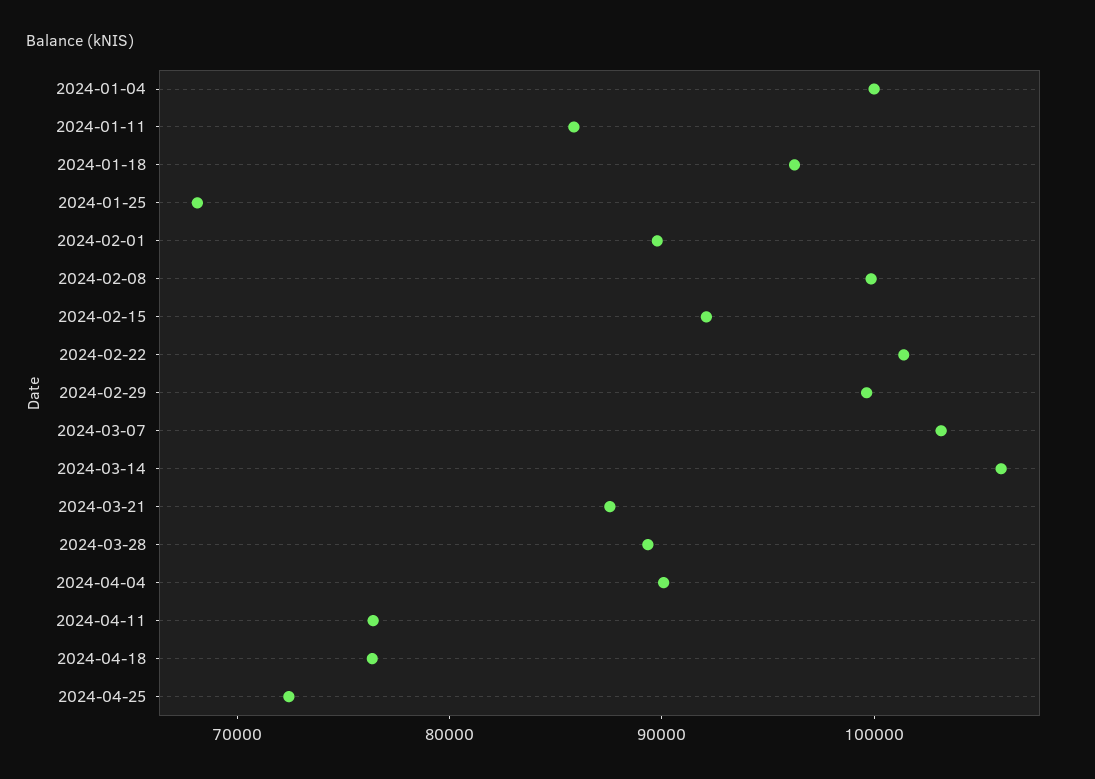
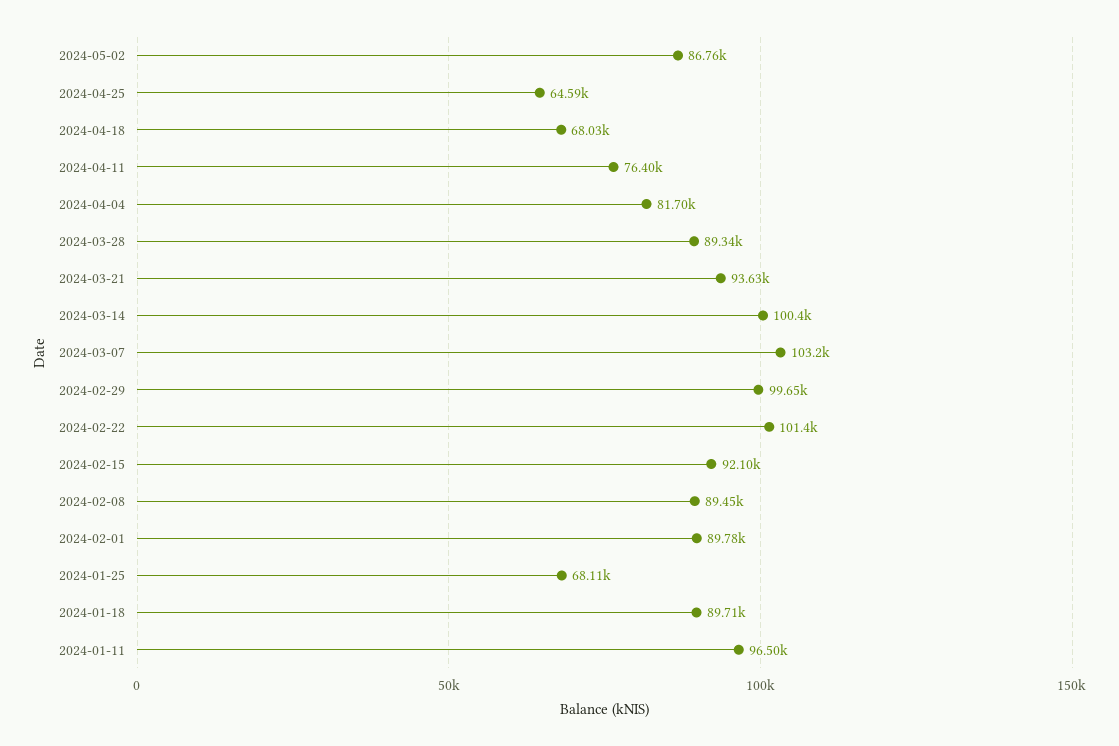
2024-01-04: 100000 -> none
2024-01-11: 86000 -> 96500
2024-01-18: 96000 -> 89710
2024-02-08: 100000 -> 89450
2024-03-14: 106000 -> 100400
2024-03-21: 88000 -> 93630
2024-04-04: 90000 -> 81700
2024-04-18: 76000 -> 68030
2024-04-25: 72000 -> 64590
2024-05-02: none -> 86760

